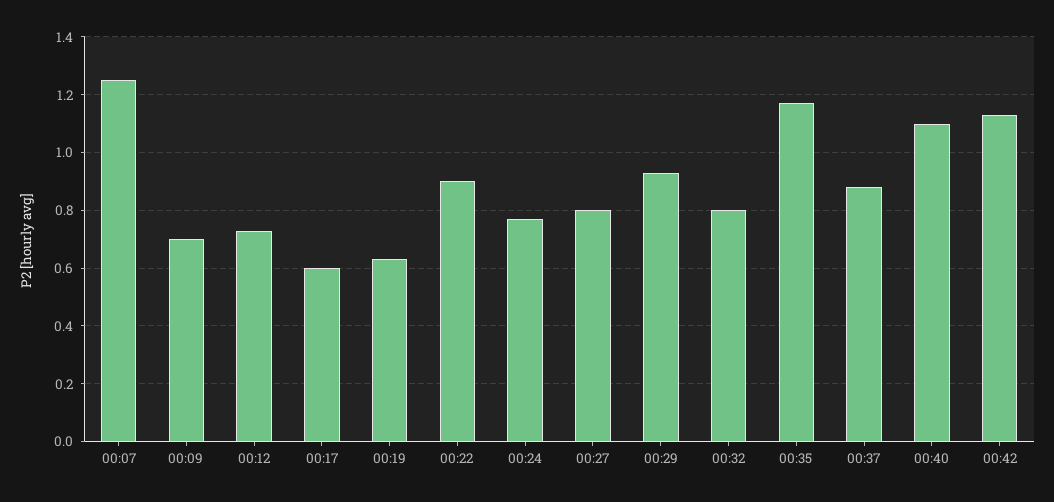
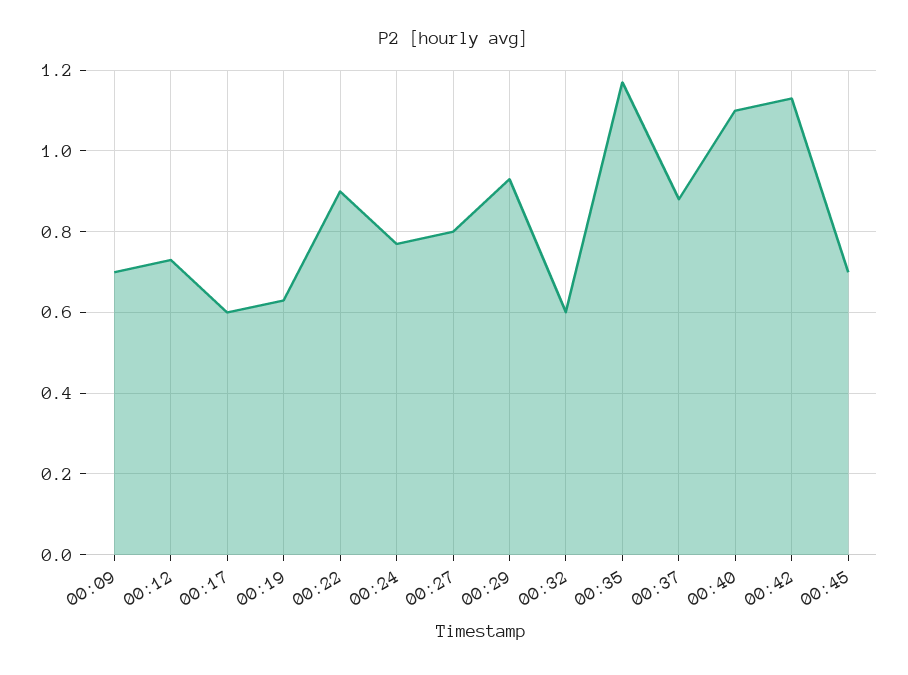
00:07: 1.25 -> none
00:32: 0.8 -> 0.6
00:45: none -> 0.7

